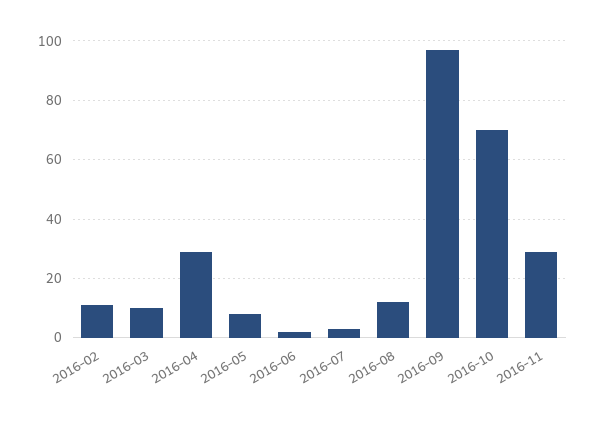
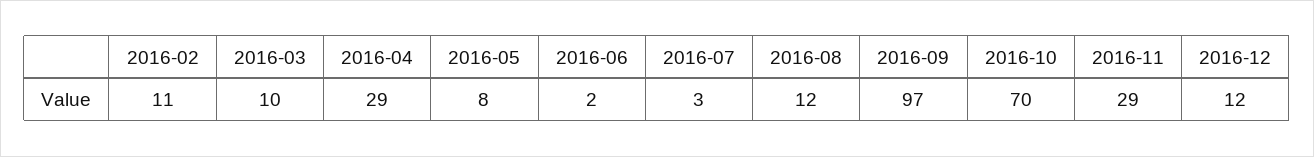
2016-12: none -> 12

